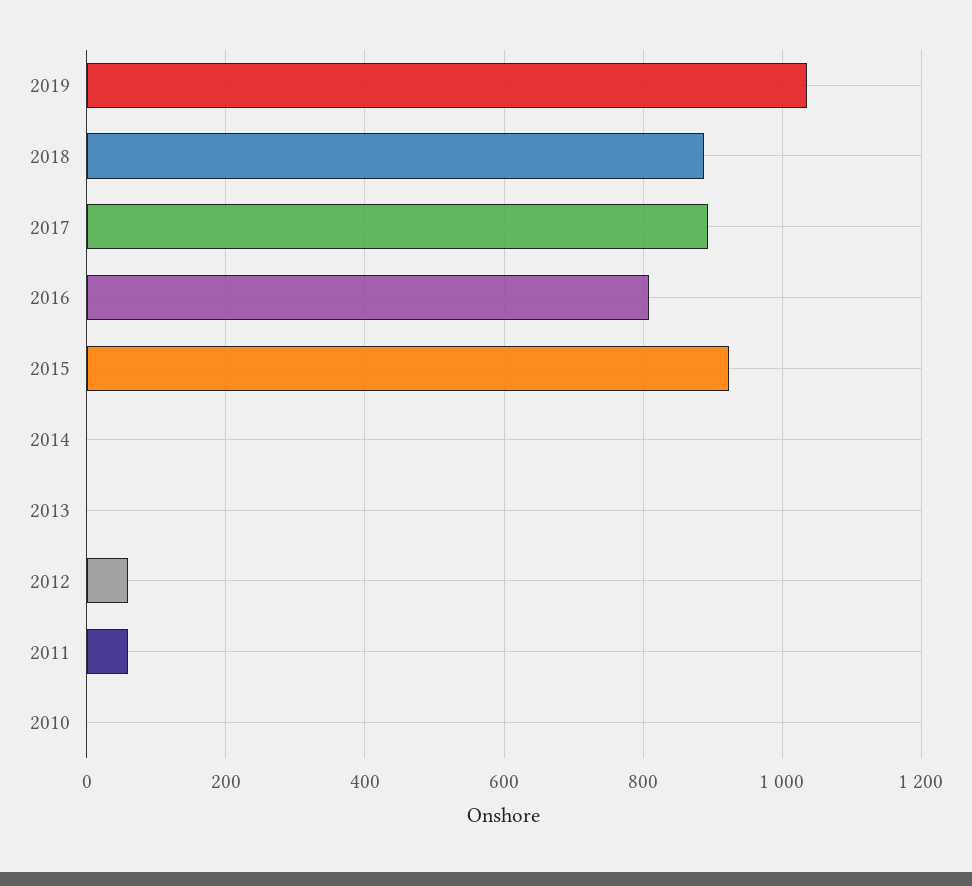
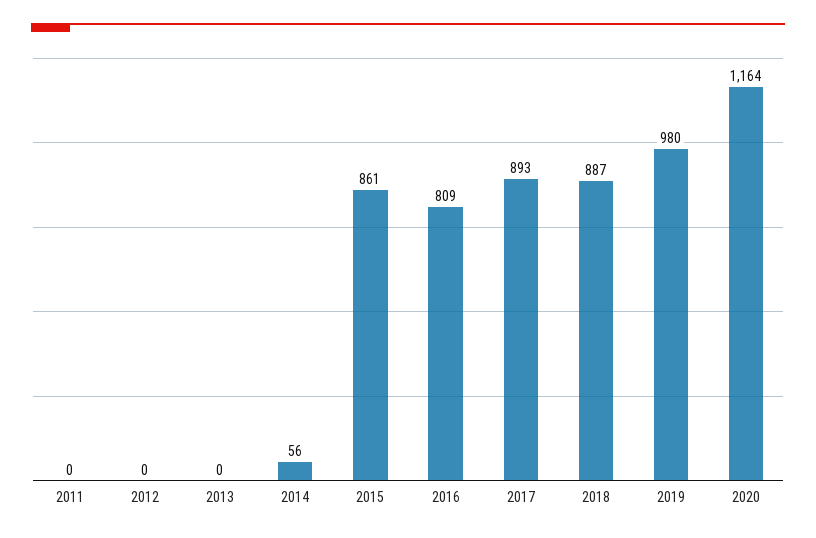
2019: 1040 -> 980
2015: 920 -> 861
2014: 0 -> 56
2012: 60 -> 0
2011: 60 -> 0
2010: 0 -> none
2020: none -> 1164

